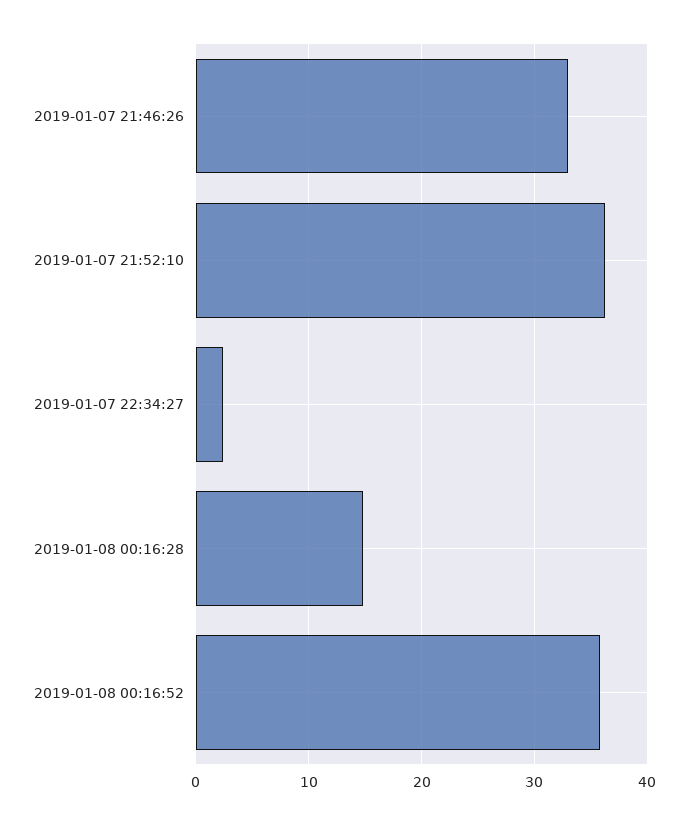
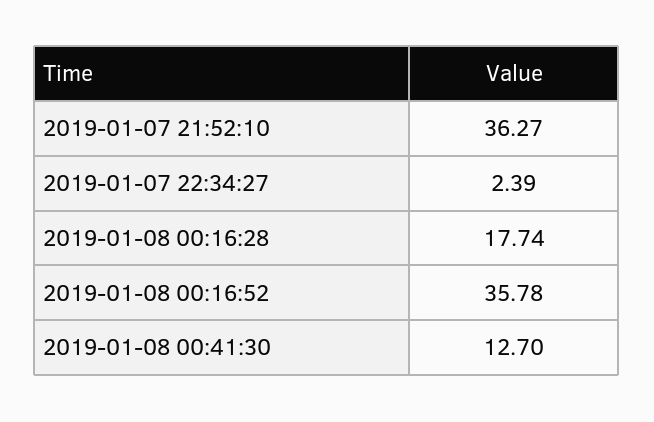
2019-01-07 21:46:26: 33 -> none
2019-01-08 00:16:28: 15 -> 17.74
2019-01-08 00:41:30: none -> 12.7

